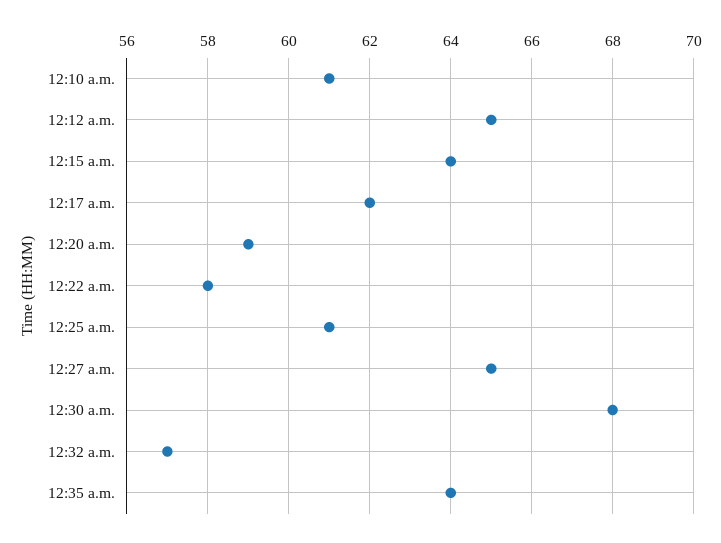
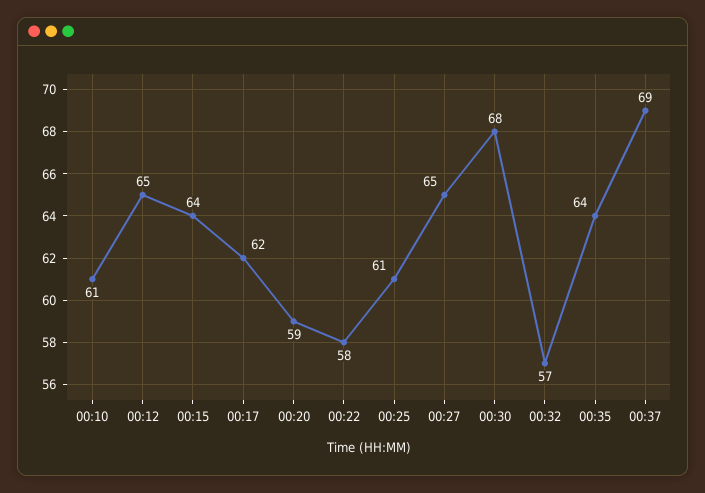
00:37: none -> 69

